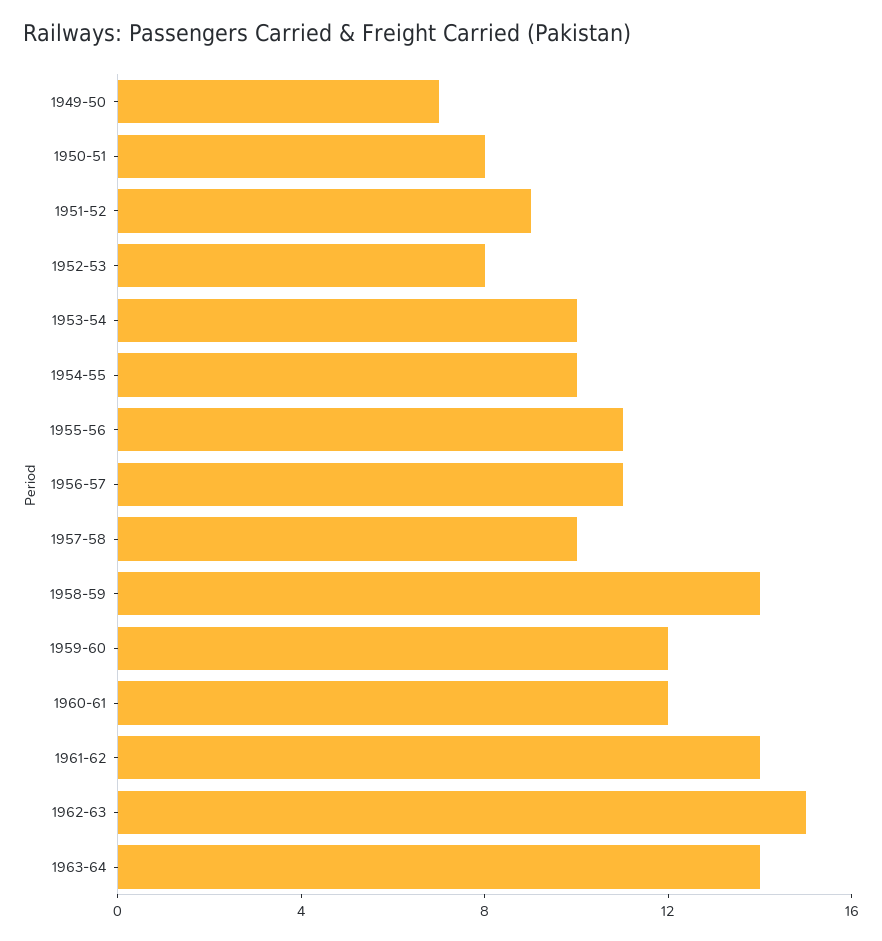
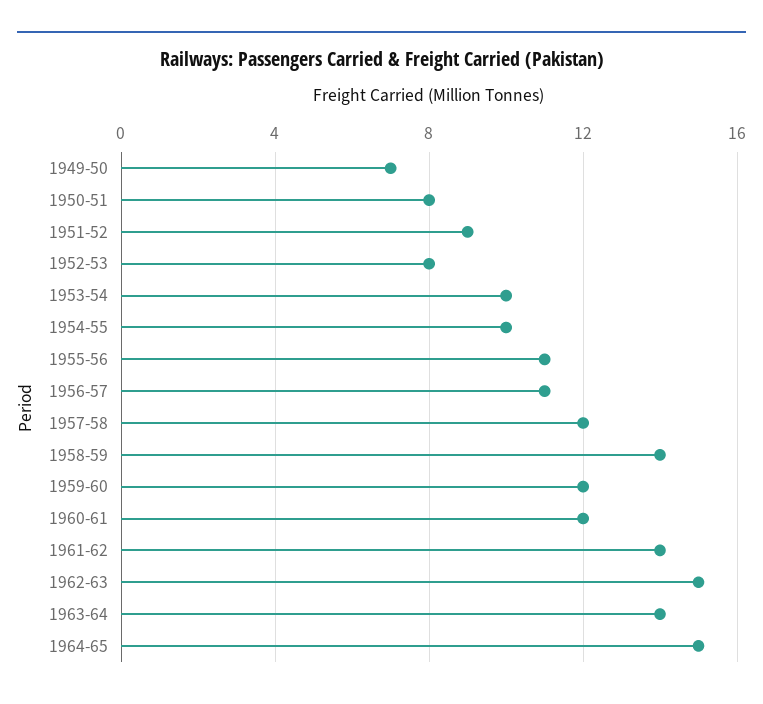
1957-58: 10 -> 12
1964-65: none -> 15

